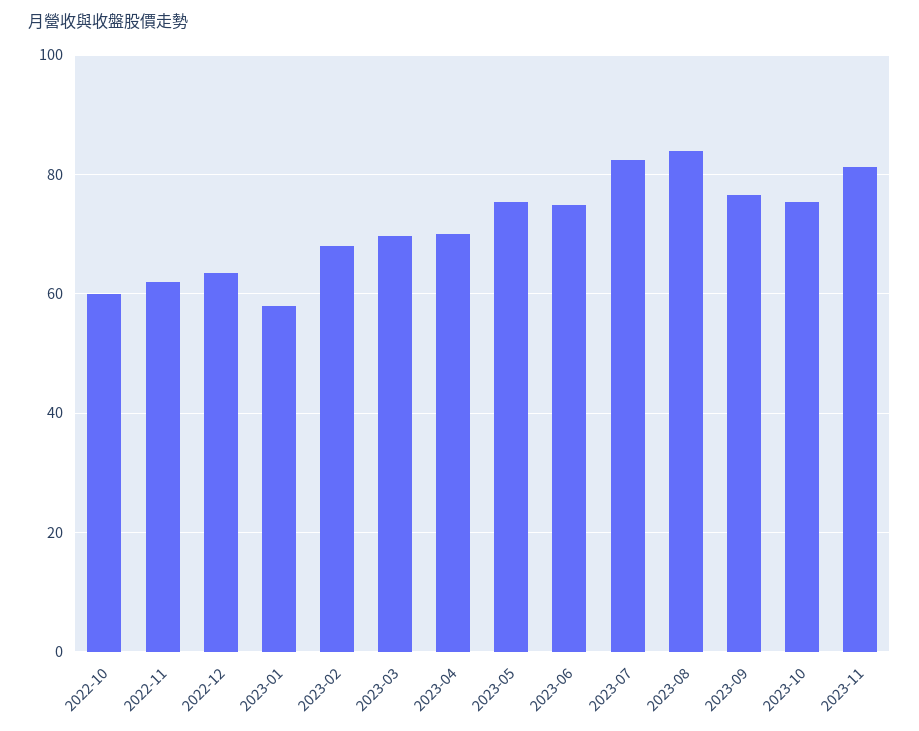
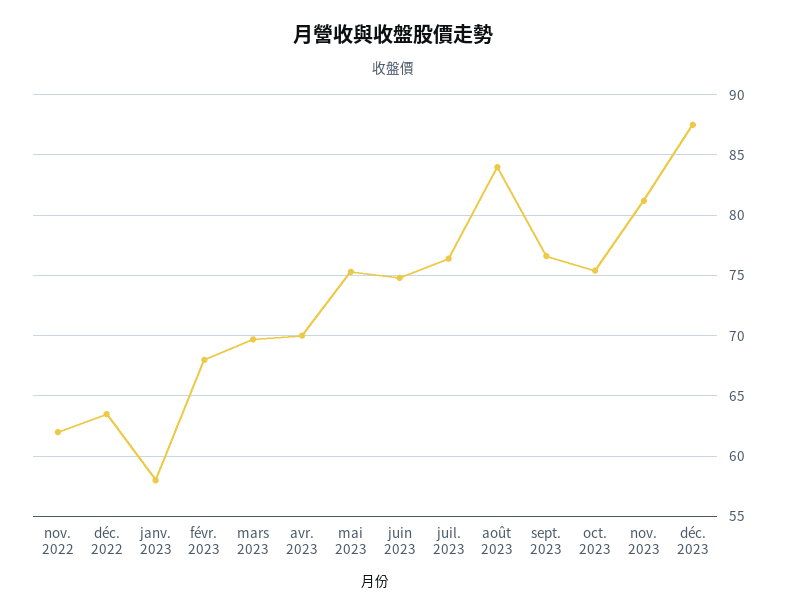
2022-10: 60 -> none
2023-07: 82 -> 76.5
déc. 2023: none -> 87.5

